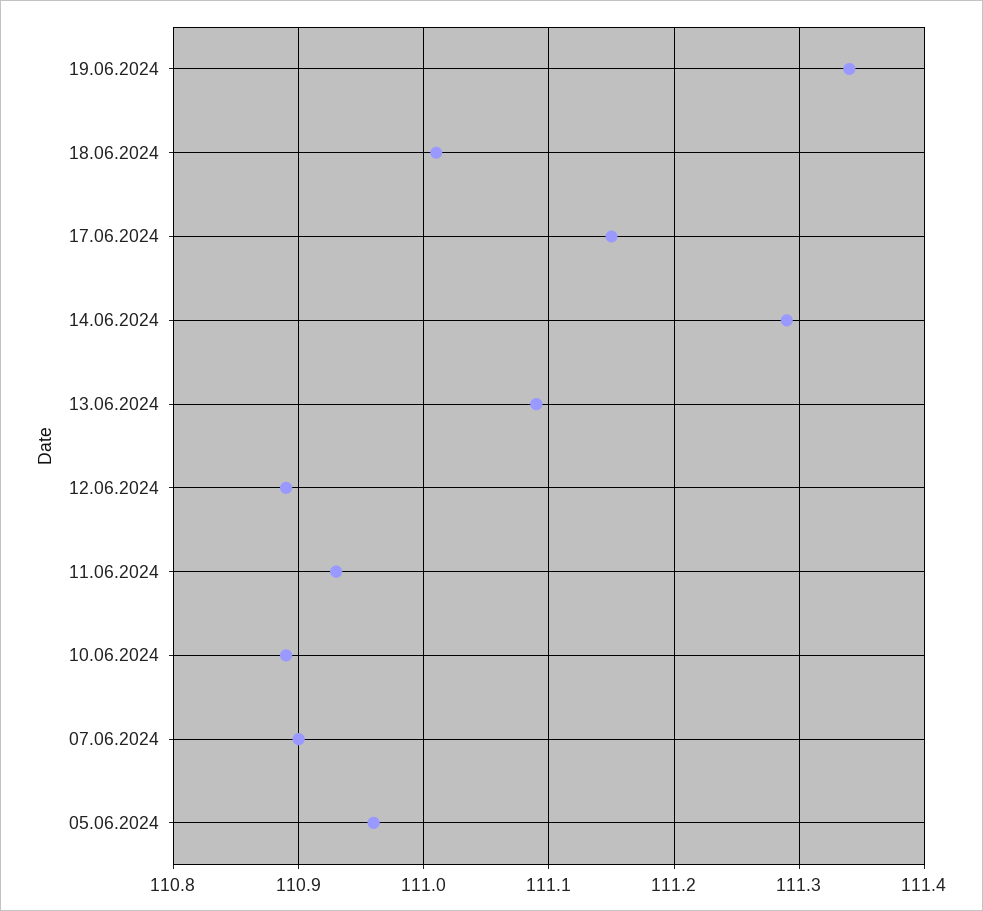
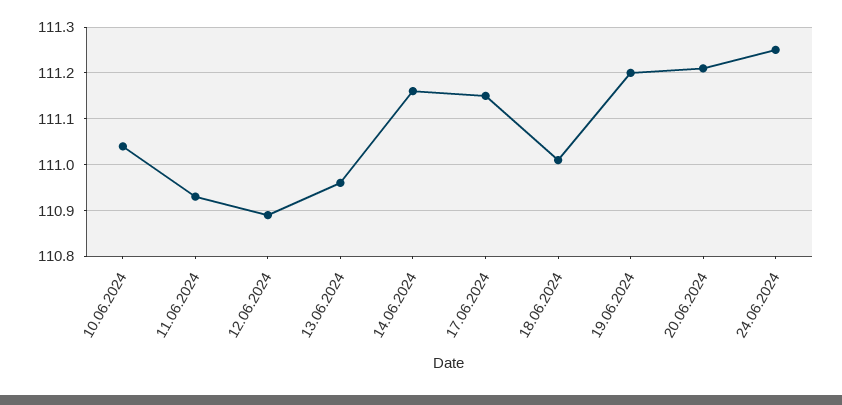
19.06.2024: 111.34 -> 111.2
14.06.2024: 111.29 -> 111.15
13.06.2024: 111.09 -> 110.95
10.06.2024: 110.89 -> 111.05
07.06.2024: 110.9 -> none
05.06.2024: 110.96 -> none
20.06.2024: none -> 111.2
24.06.2024: none -> 111.25

